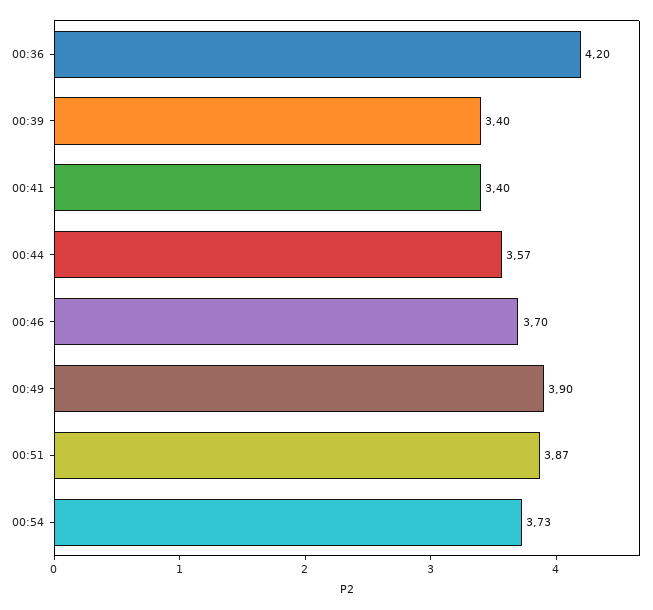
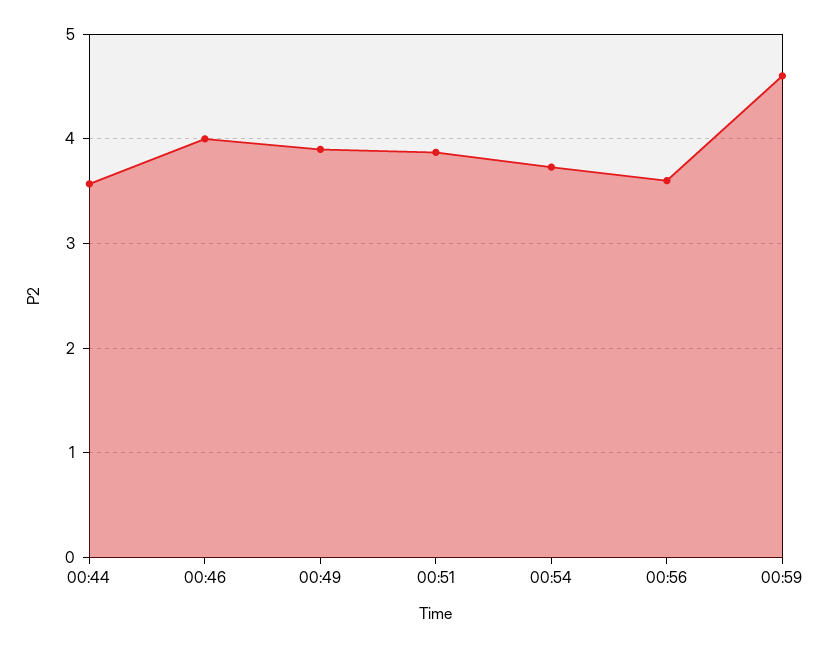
00:36: 4.2 -> none
00:39: 3.4 -> none
00:41: 3.4 -> none
00:46: 3.7 -> 4
00:56: none -> 3.6
00:59: none -> 4.6

